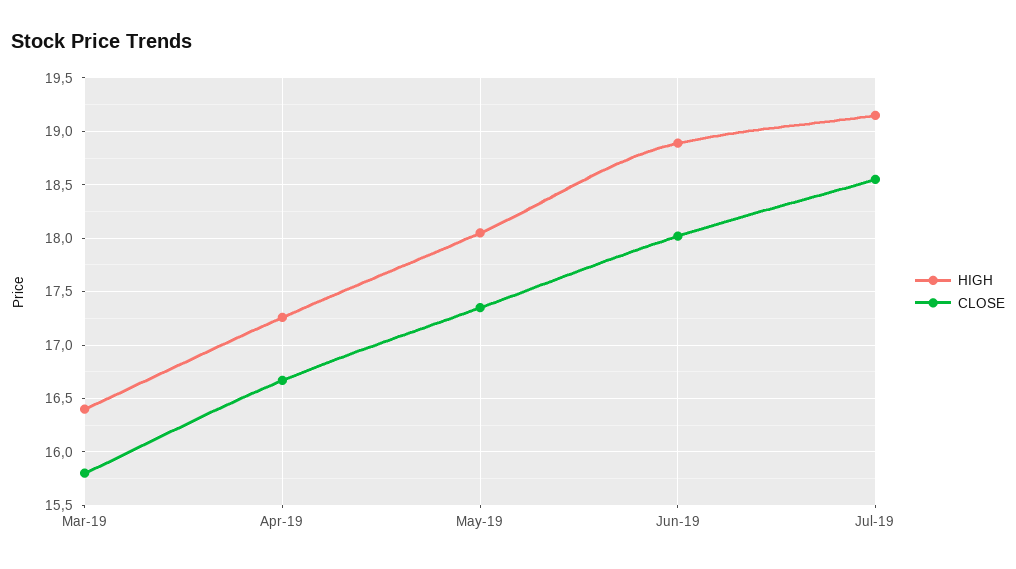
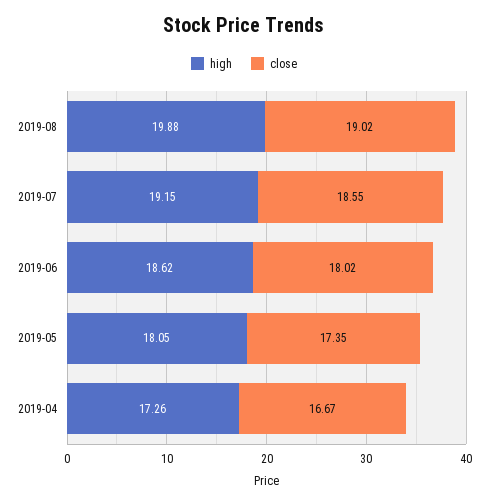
HIGH, Mar-19: 16.4 -> none
CLOSE, Mar-19: 15.8 -> none
HIGH, Jun-19: 18.9 -> 18.62
HIGH, 2019-08: none -> 19.88
CLOSE, 2019-08: none -> 19.02

